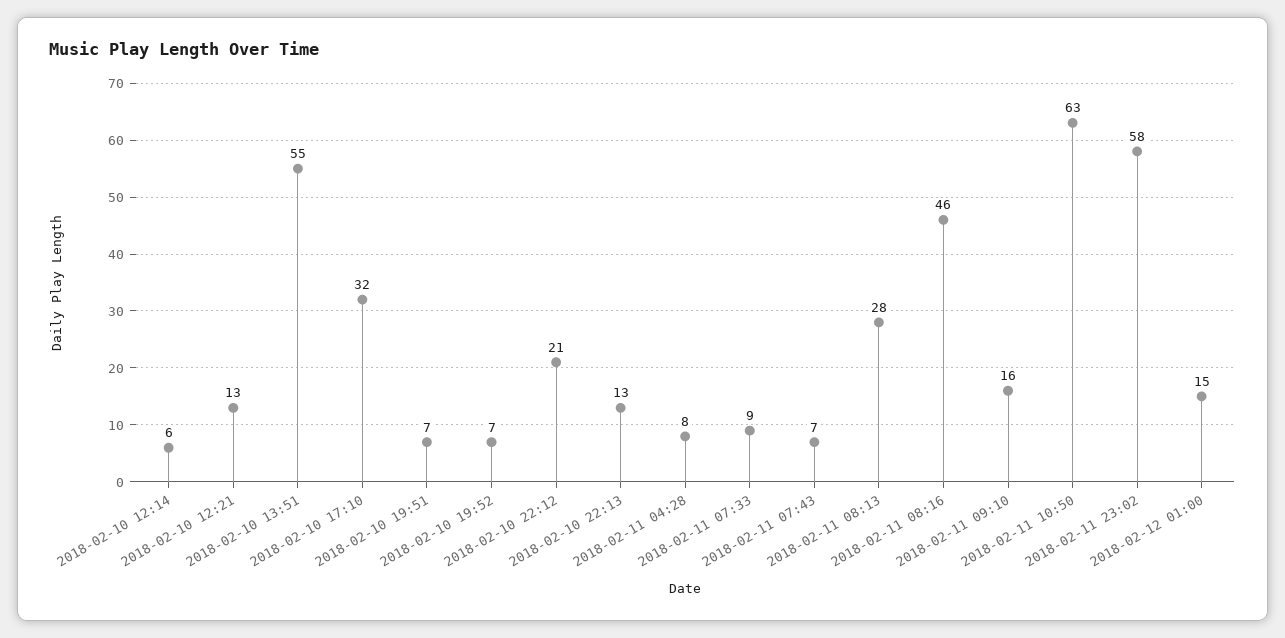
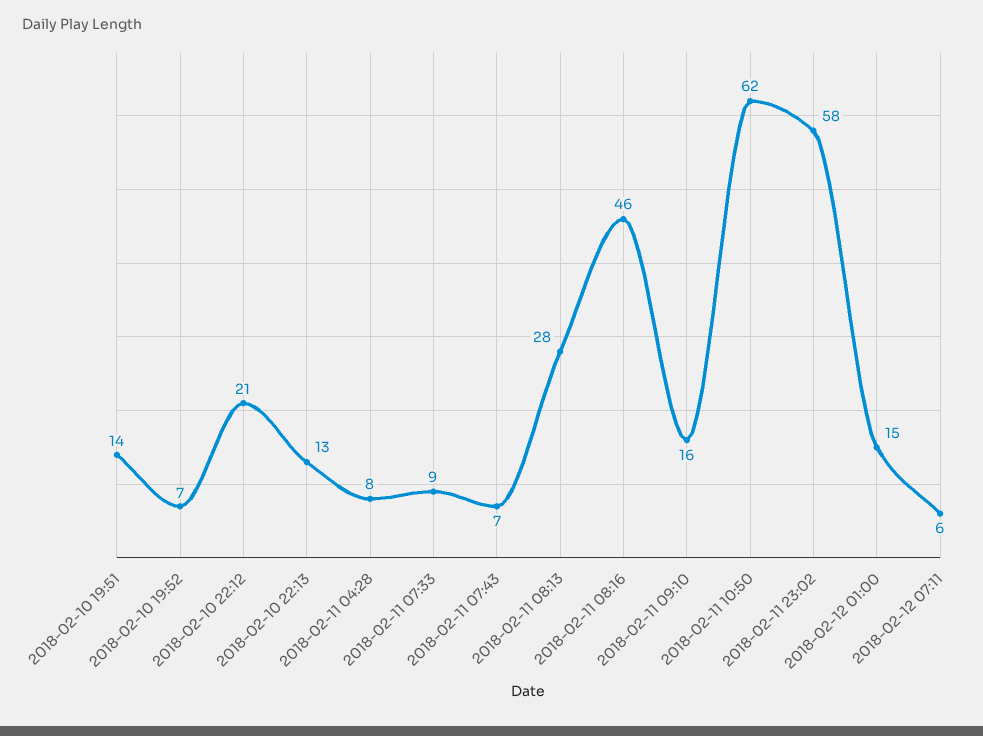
2018-02-10 12:14: 6 -> none
2018-02-10 12:21: 13 -> none
2018-02-10 13:51: 55 -> none
2018-02-10 17:10: 32 -> none
2018-02-10 19:51: 7 -> 14
2018-02-11 10:50: 63 -> 62
2018-02-12 07:11: none -> 6

